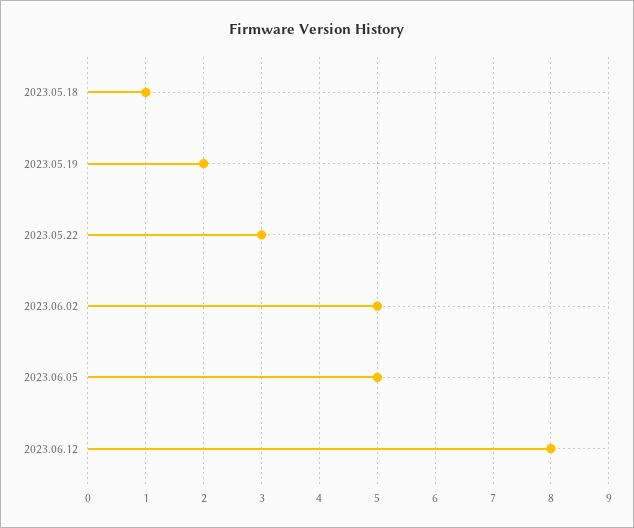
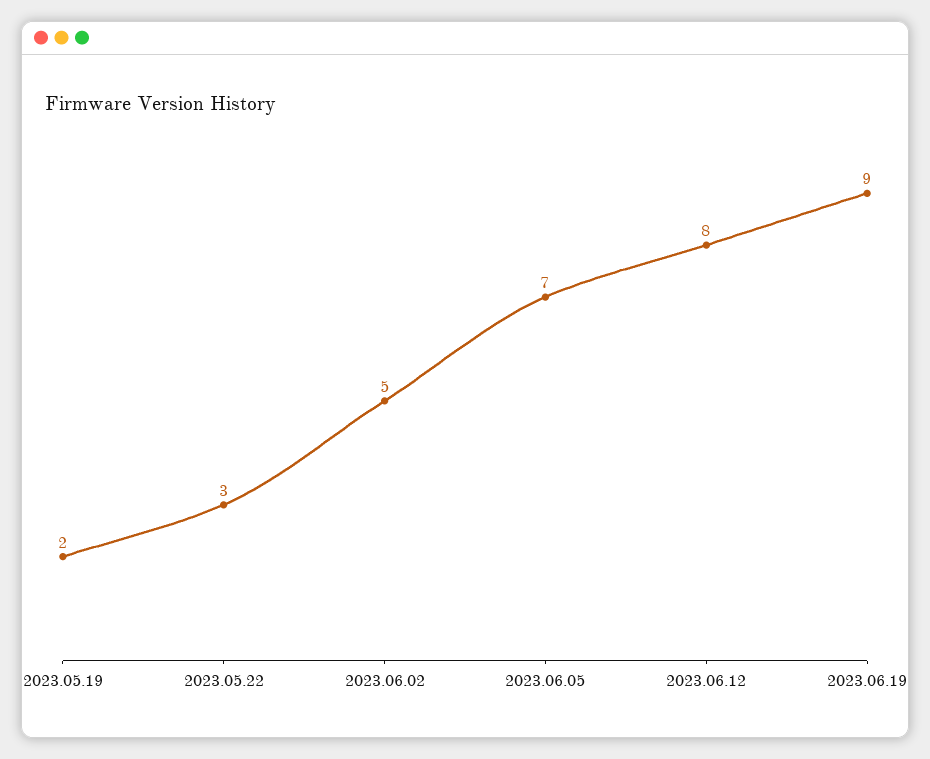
2023.05.18: 1 -> none
2023.06.05: 5 -> 7
2023.06.19: none -> 9

